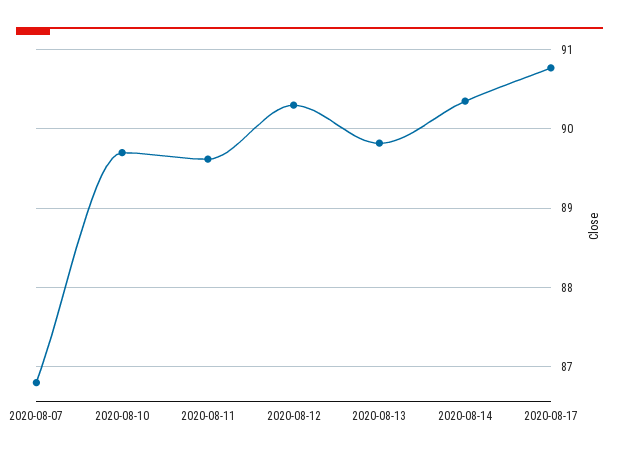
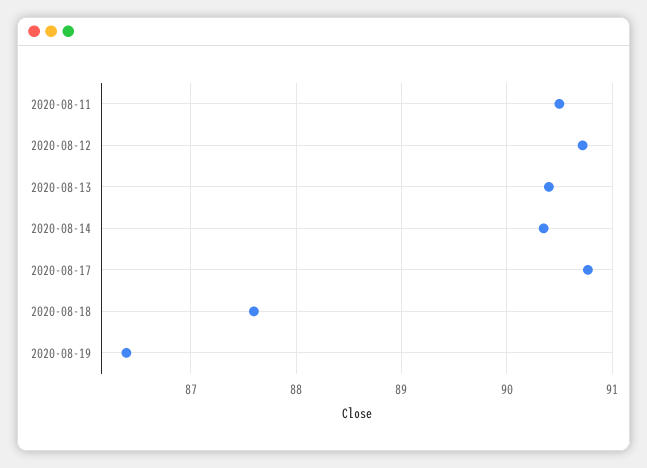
2020-08-07: 86.8 -> none
2020-08-10: 89.7 -> none
2020-08-11: 89.6 -> 90.5
2020-08-12: 90.3 -> 90.7
2020-08-13: 89.8 -> 90.4
2020-08-18: none -> 87.6
2020-08-19: none -> 86.4

